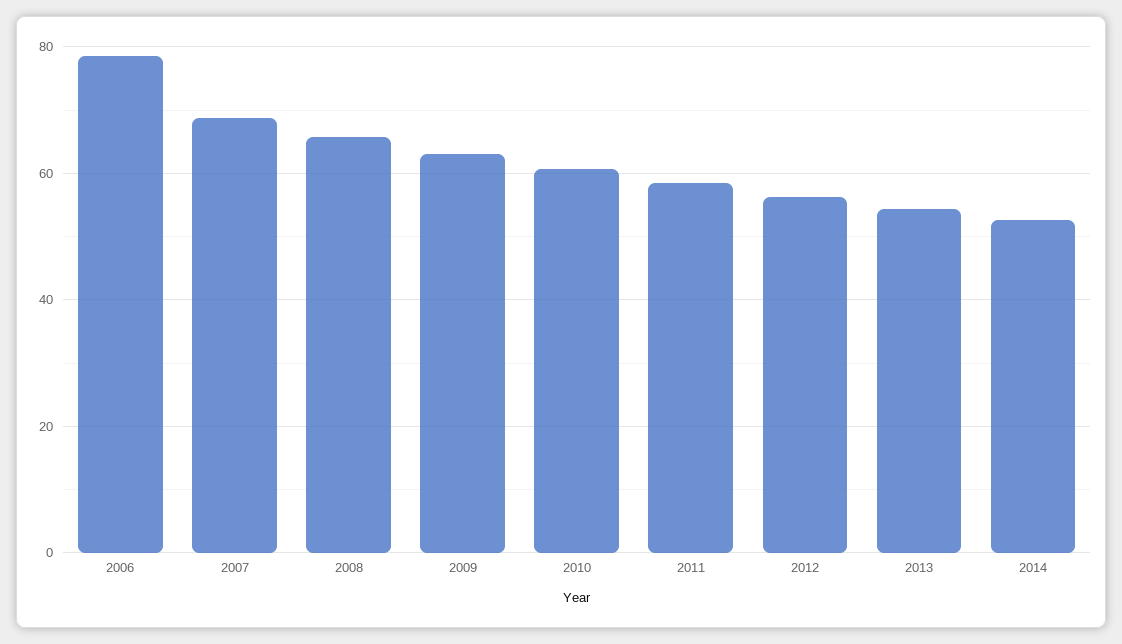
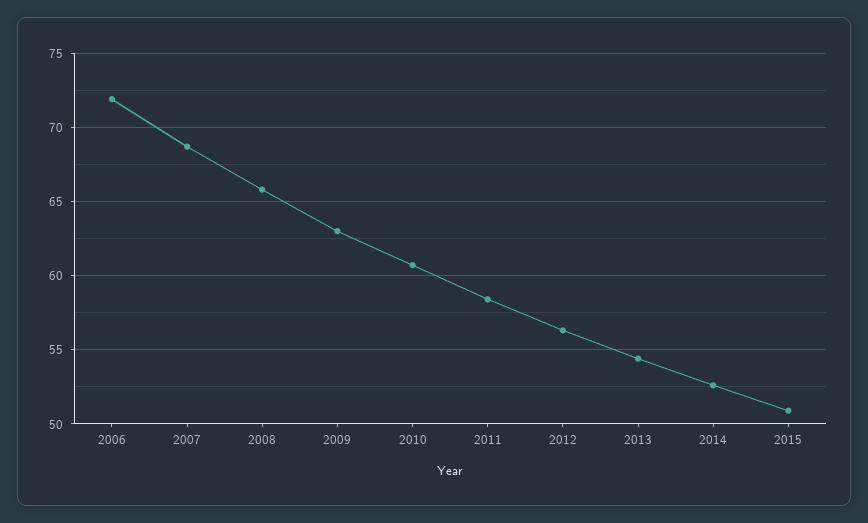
2006: 78 -> 72
2015: none -> 51

